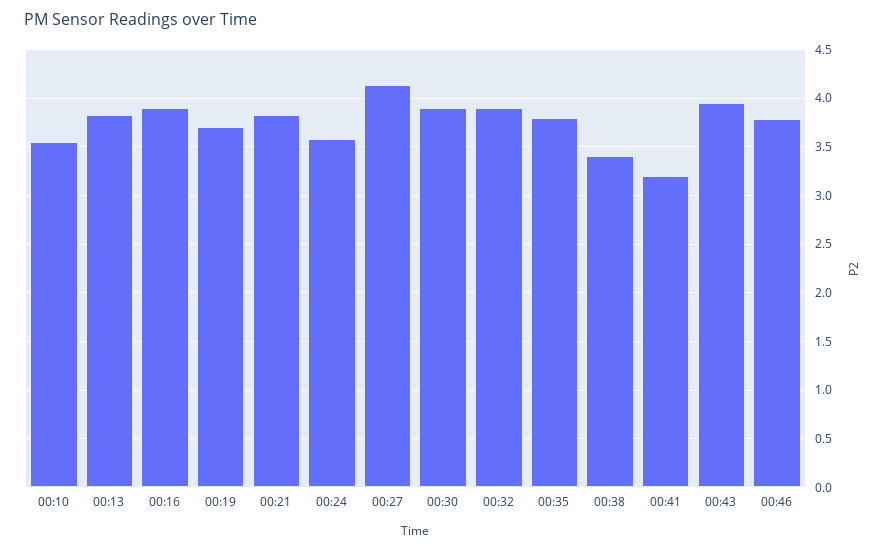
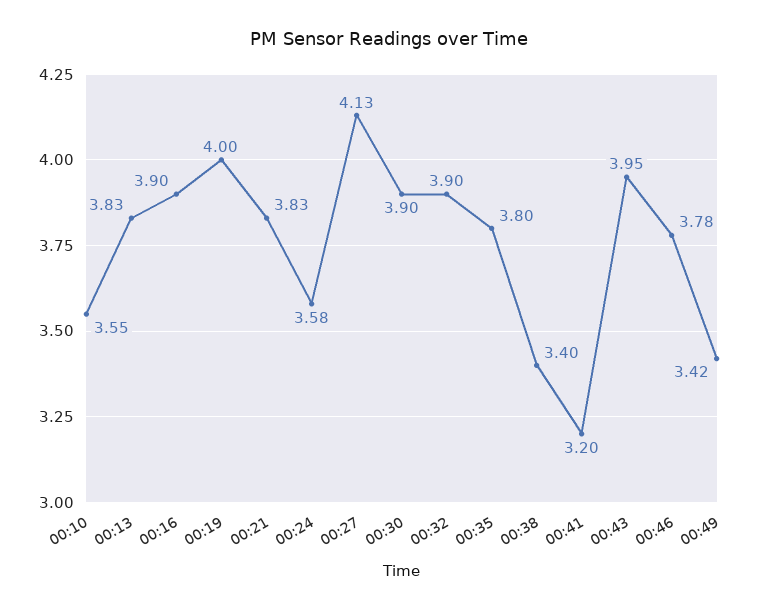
00:19: 3.7 -> 4
00:49: none -> 3.42

